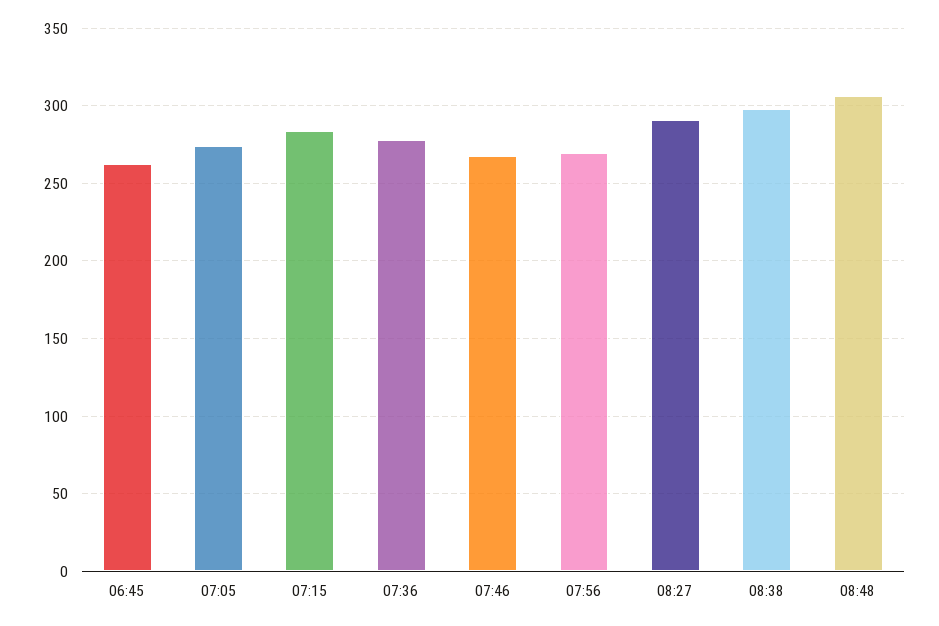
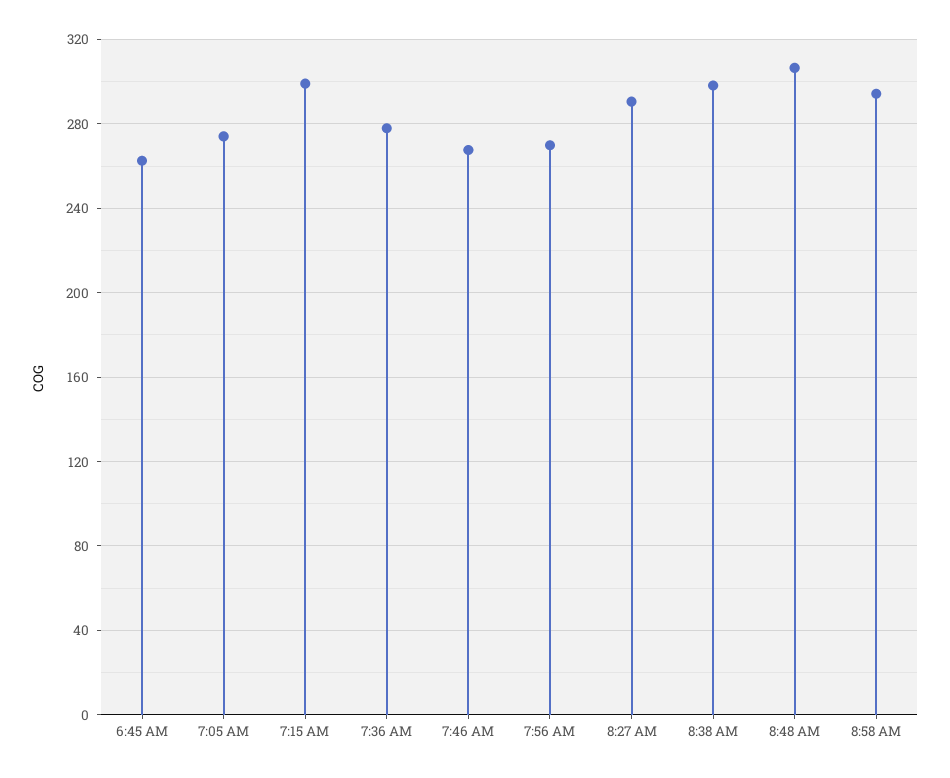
07:15: 285 -> 300
8:58 AM: none -> 295

